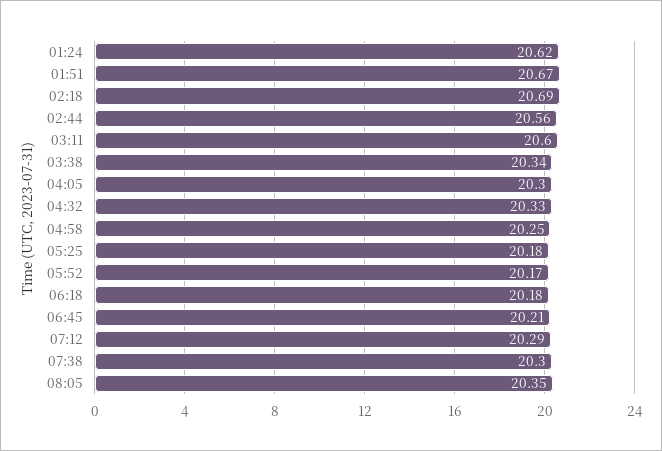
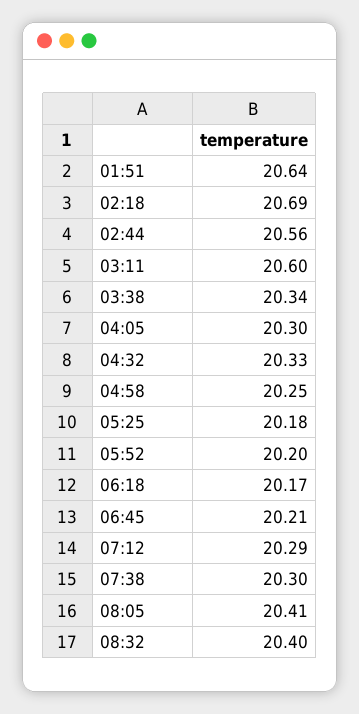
01:24: 20.62 -> none
01:51: 20.67 -> 20.64
05:52: 20.17 -> 20.2
06:18: 20.18 -> 20.17
08:05: 20.35 -> 20.41
08:32: none -> 20.4

